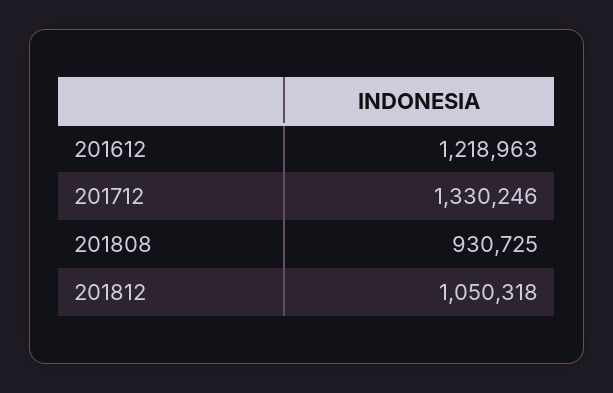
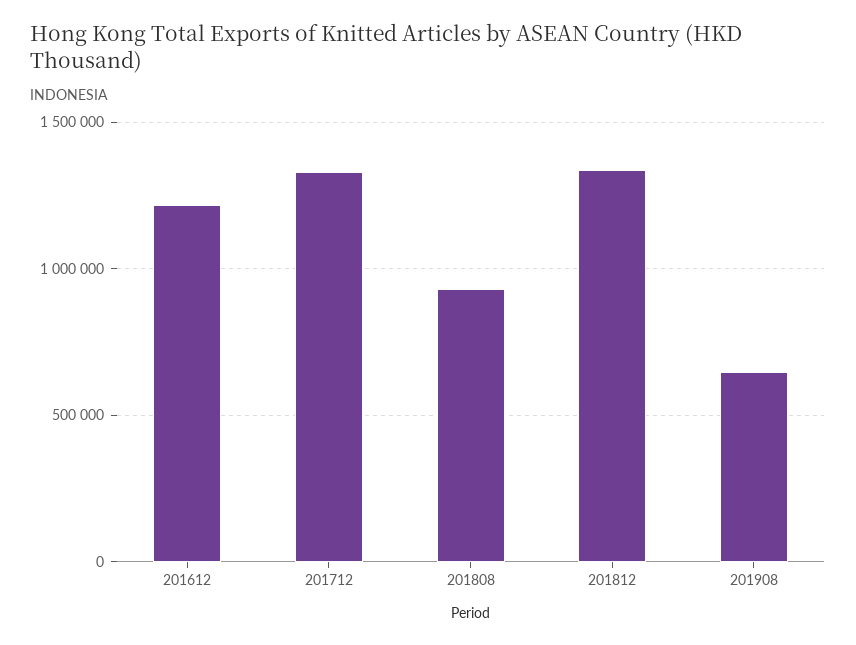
201812: 1050318 -> 1350000
201908: none -> 650000

